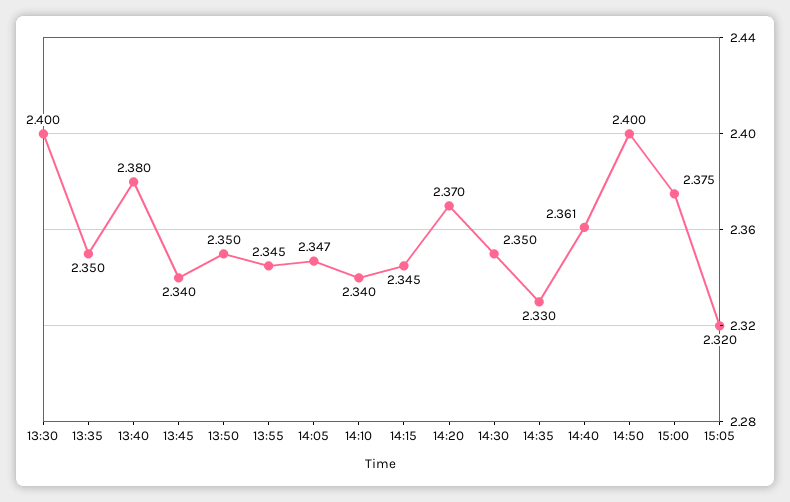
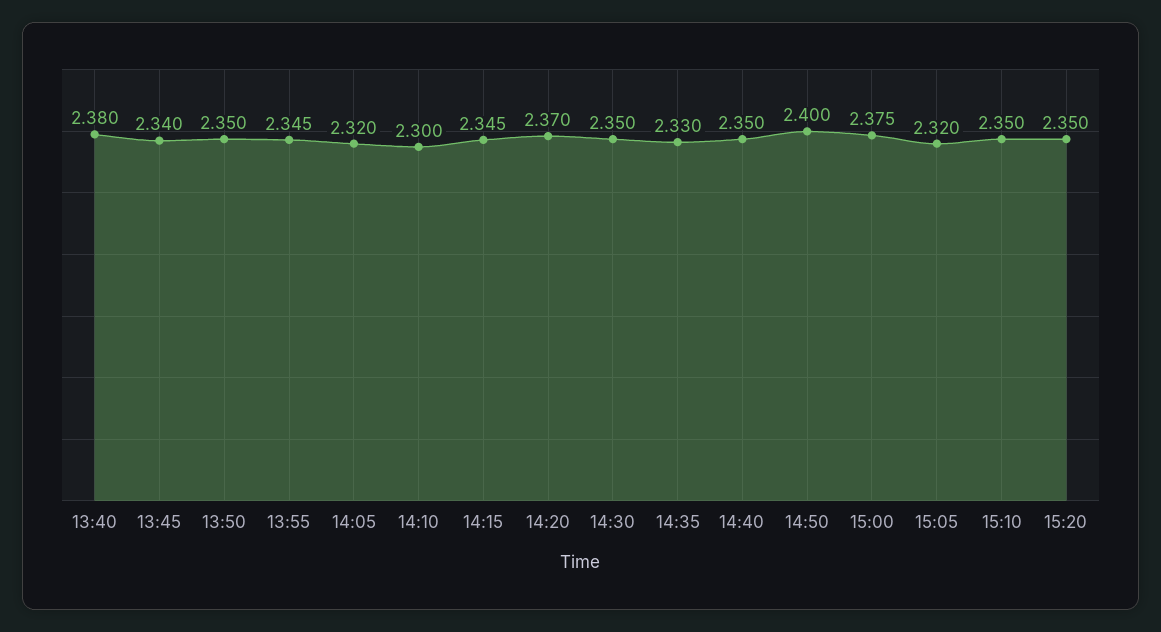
13:30: 2.4 -> none
13:35: 2.35 -> none
14:05: 2.347 -> 2.32
14:10: 2.34 -> 2.3
14:40: 2.361 -> 2.35
15:10: none -> 2.35
15:20: none -> 2.35

